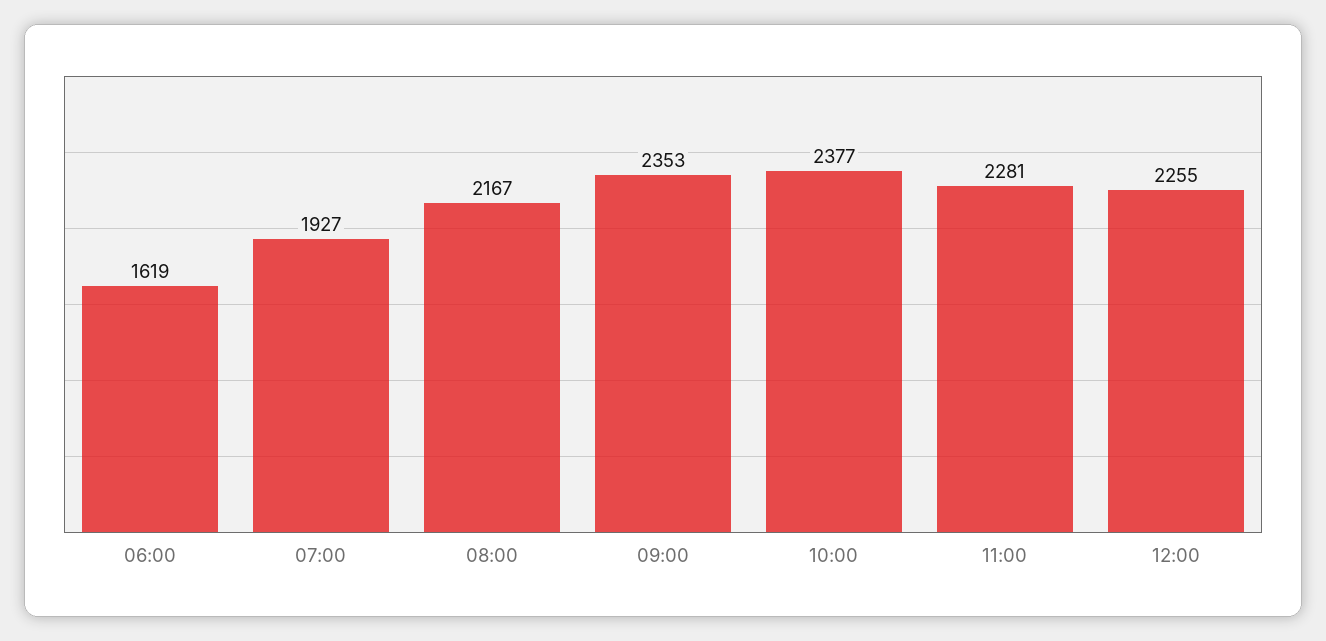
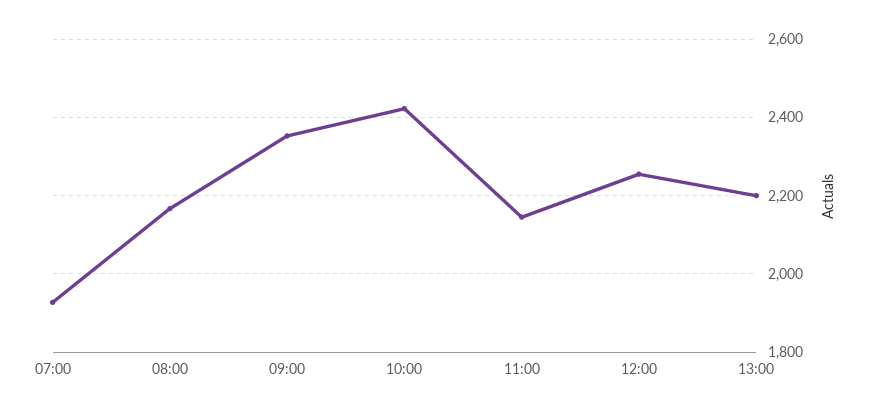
06:00: 1619 -> none
10:00: 2377 -> 2420
11:00: 2281 -> 2140
13:00: none -> 2200

